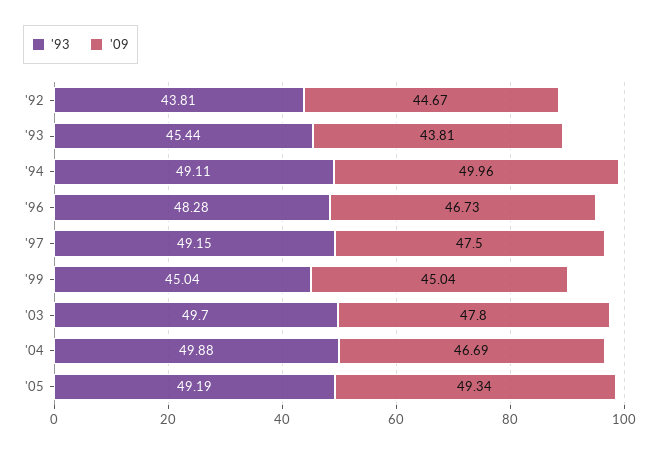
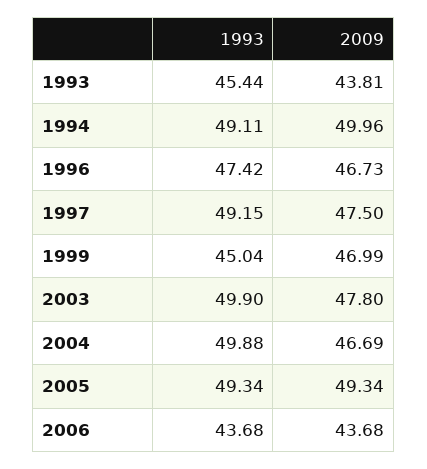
'93, '92: 43.81 -> none
'09, '92: 44.67 -> none
'93, '96: 48.28 -> 47.42
'09, '99: 45.04 -> 46.99
'93, '03: 49.7 -> 49.9
'93, '05: 49.19 -> 49.34
'93, 2006: none -> 43.68
'09, 2006: none -> 43.68

